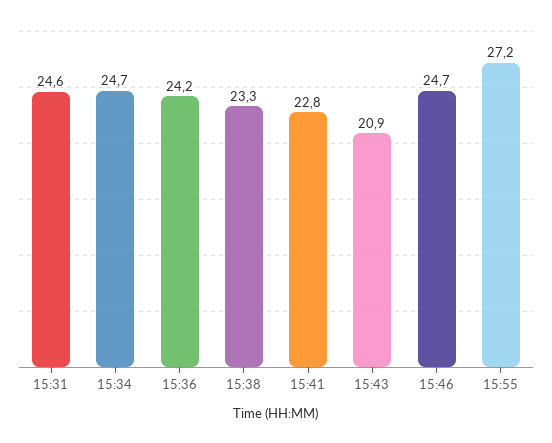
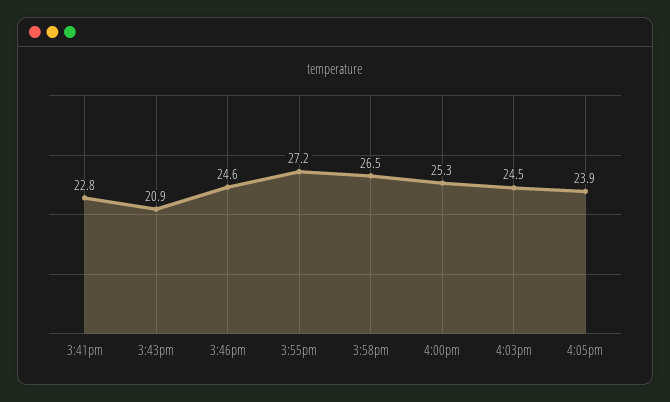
15:31: 24.6 -> none
15:34: 24.7 -> none
15:36: 24.2 -> none
15:38: 23.3 -> none
15:46: 24.7 -> 24.6
3:58pm: none -> 26.5
4:00pm: none -> 25.3
4:03pm: none -> 24.5
4:05pm: none -> 23.9

